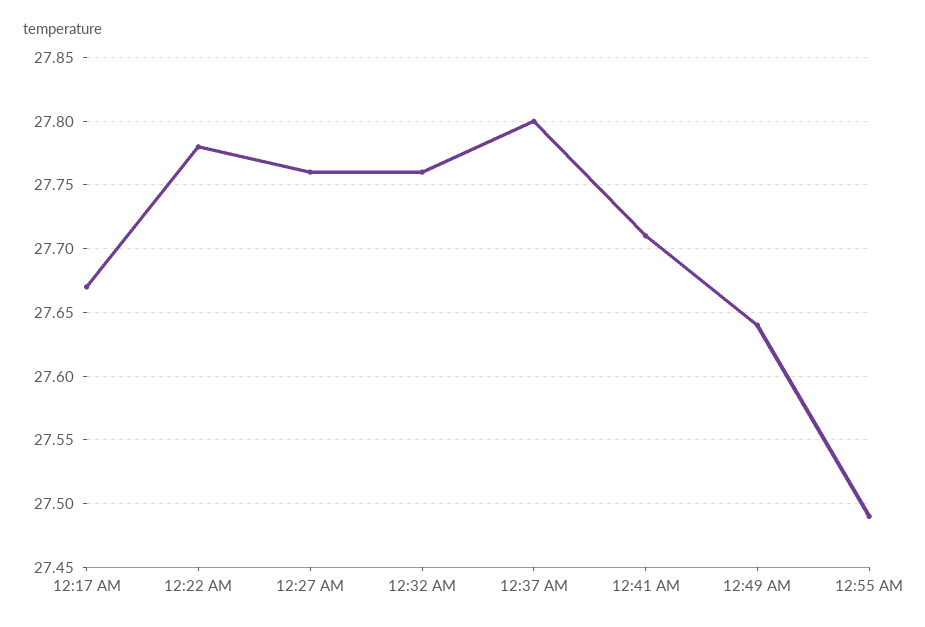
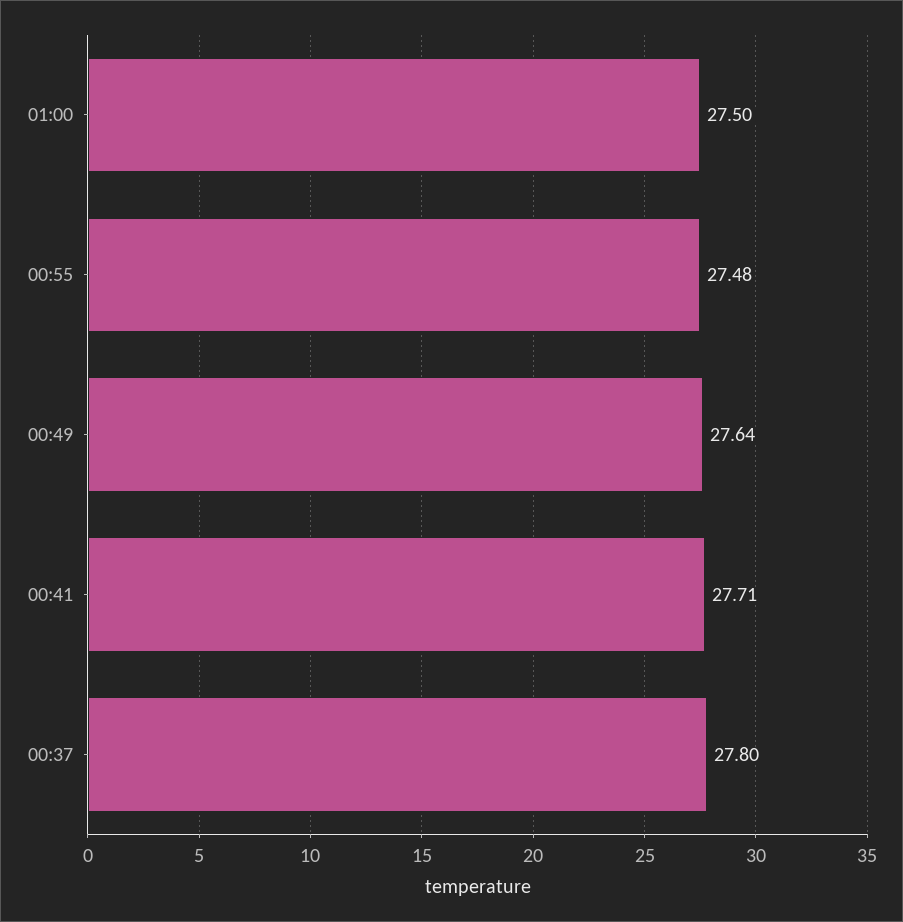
12:17 AM: 27.67 -> none
12:22 AM: 27.78 -> none
12:27 AM: 27.76 -> none
12:32 AM: 27.76 -> none
12:55 AM: 27.49 -> 27.48
01:00: none -> 27.5

